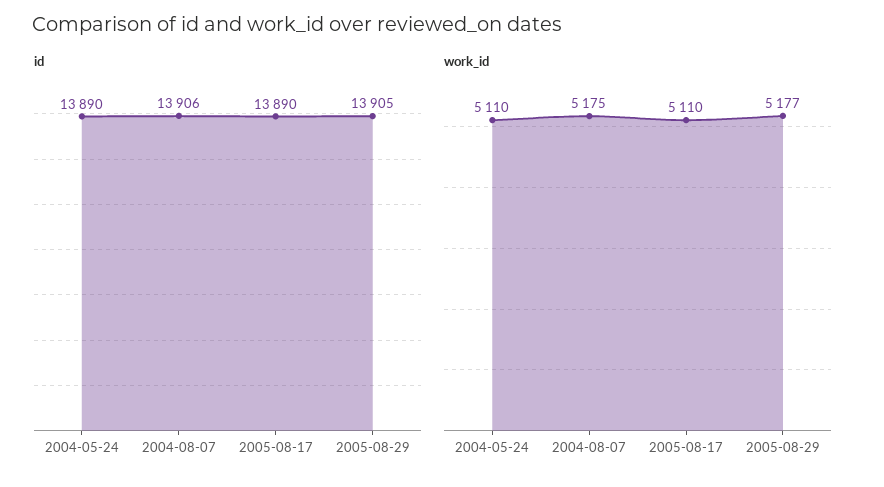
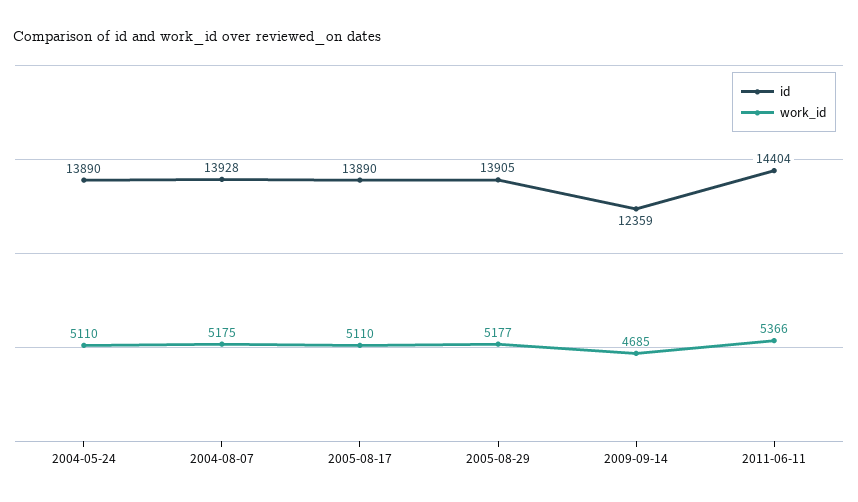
id, 2004-08-07: 13906 -> 13928
id, 2009-09-14: none -> 12359
work_id, 2009-09-14: none -> 4685
id, 2011-06-11: none -> 14404
work_id, 2011-06-11: none -> 5366

